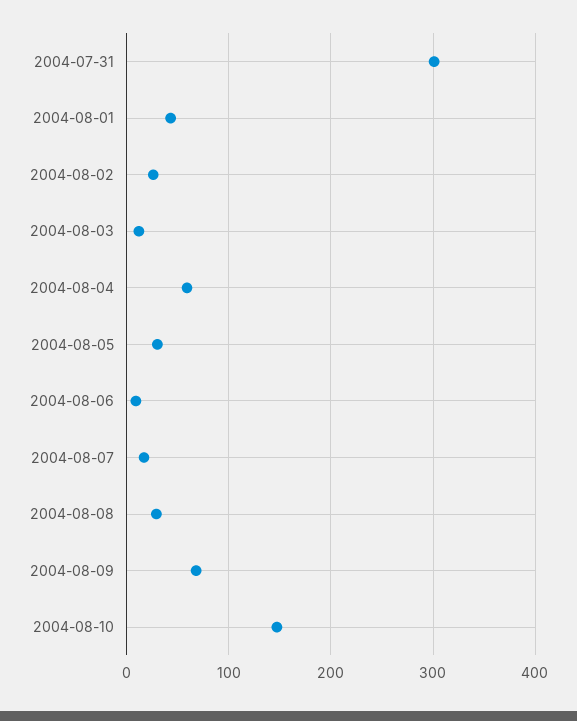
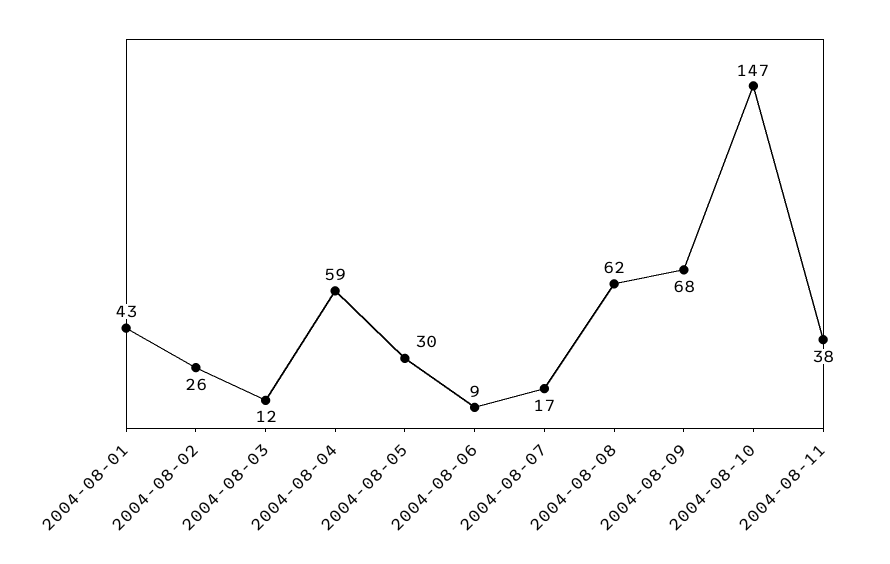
2004-07-31: 300 -> none
2004-08-08: 30 -> 62
2004-08-11: none -> 38

